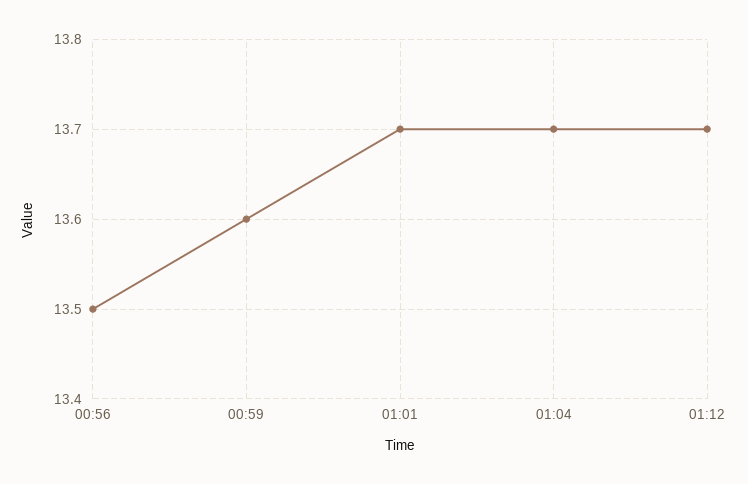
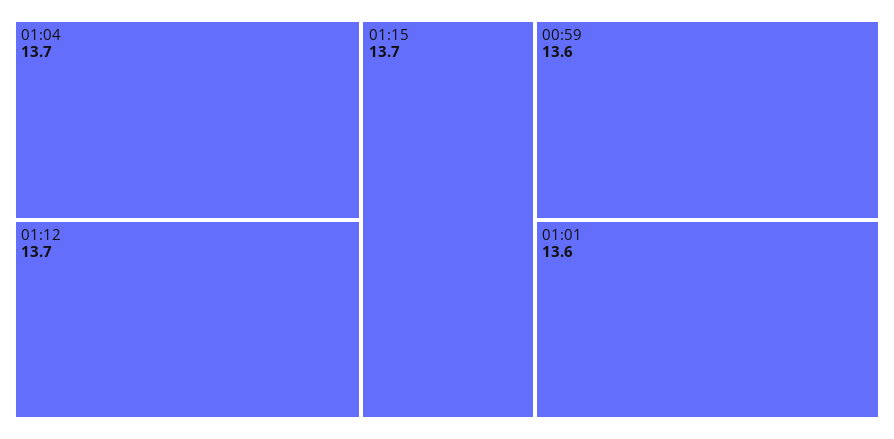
00:56: 13.5 -> none
01:01: 13.7 -> 13.6
01:15: none -> 13.7

